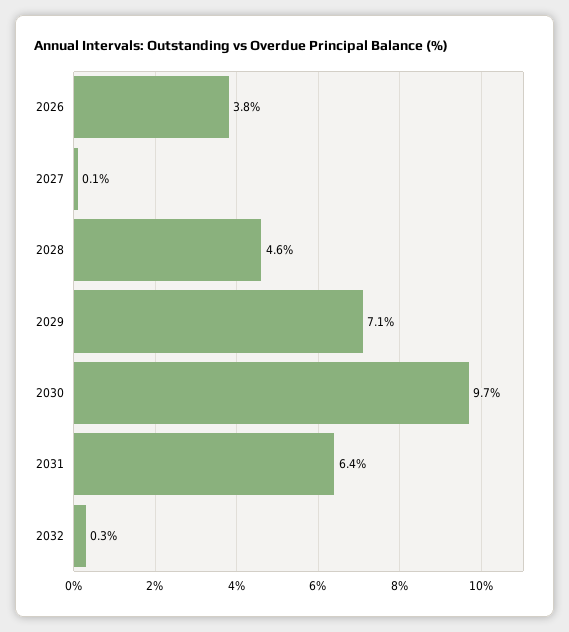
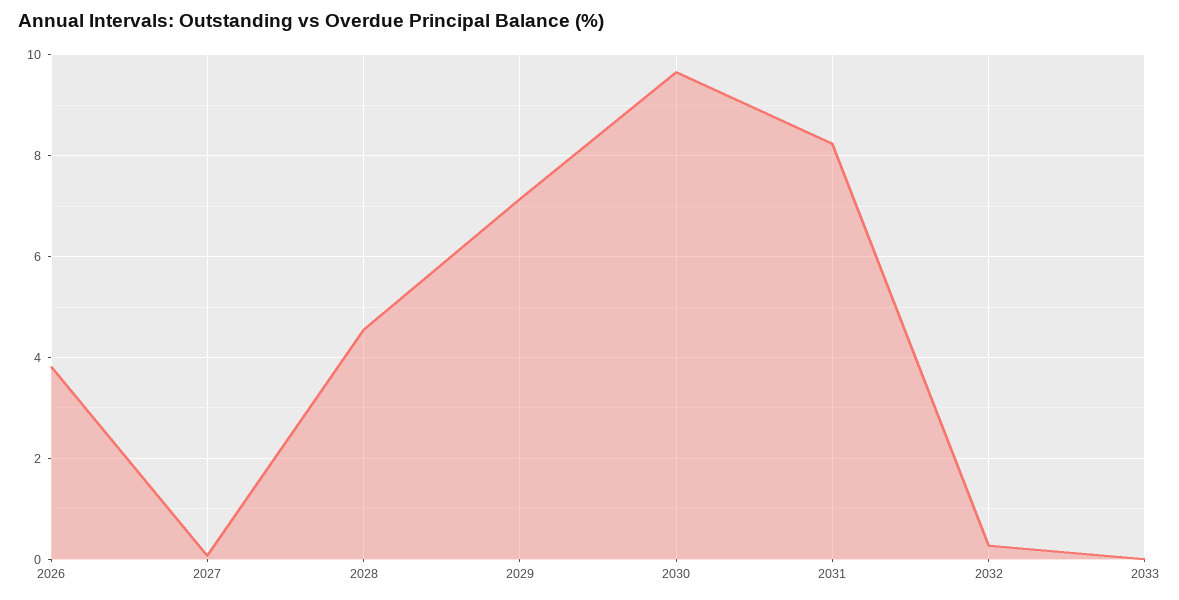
2031: 6.4 -> 8.2
2033: none -> 0

